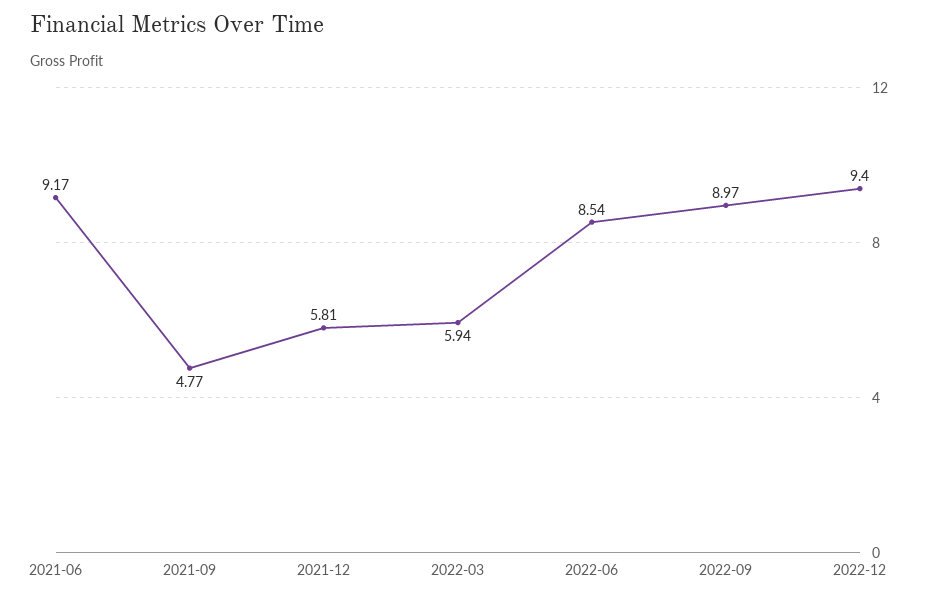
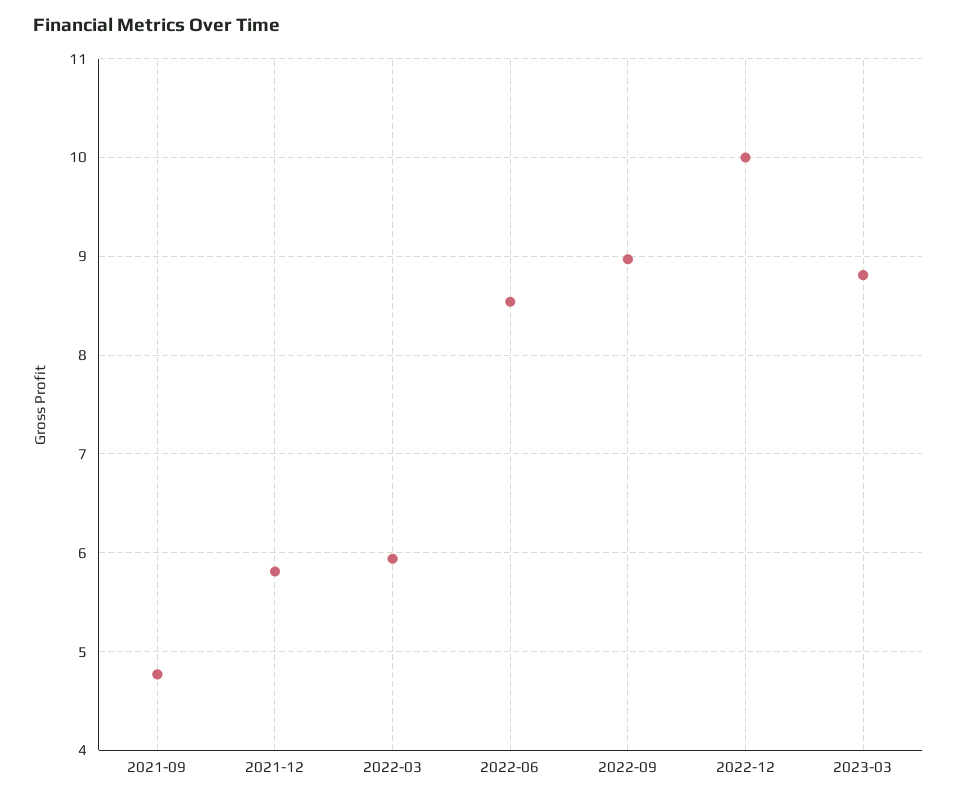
2021-06: 9.17 -> none
2022-12: 9.4 -> 10
2023-03: none -> 8.8

